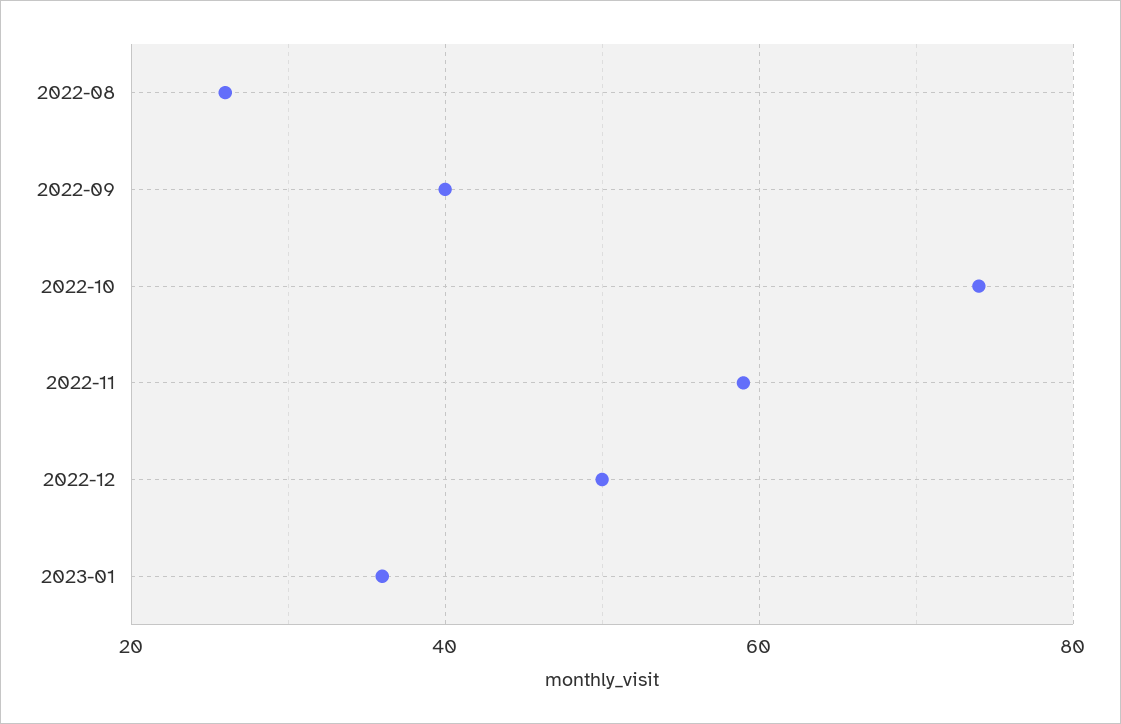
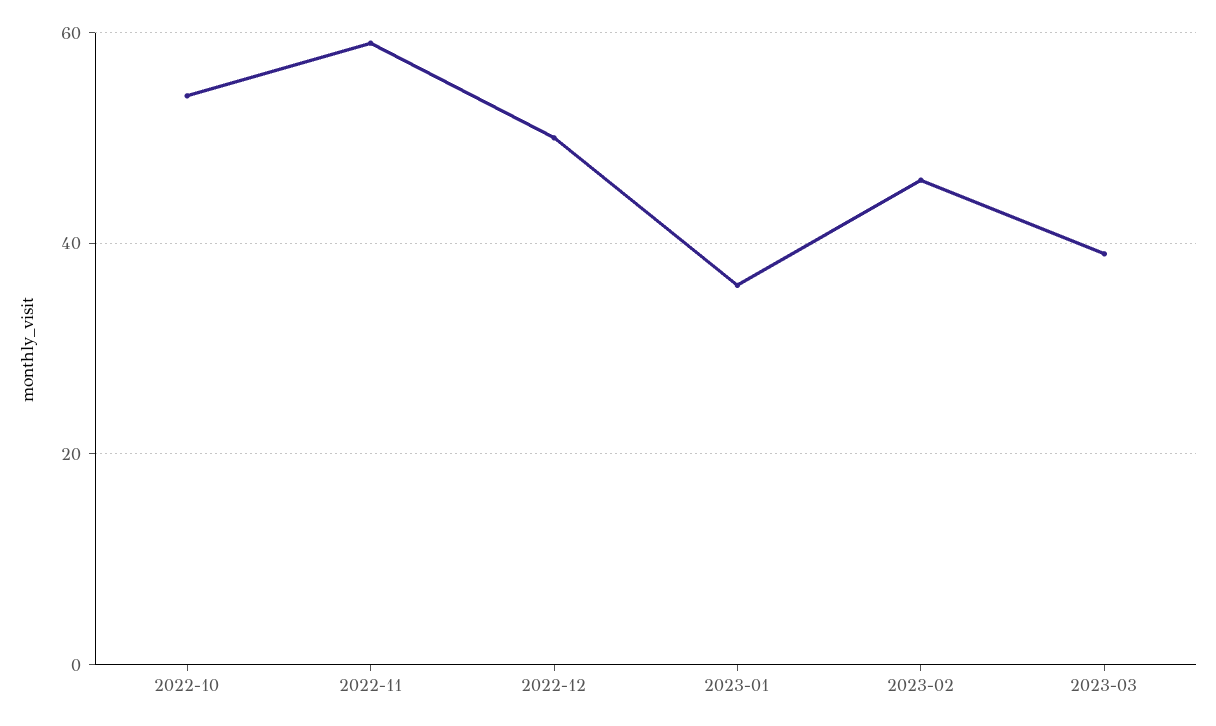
2022-08: 25 -> none
2022-09: 40 -> none
2022-10: 75 -> 55
2023-02: none -> 45
2023-03: none -> 40

